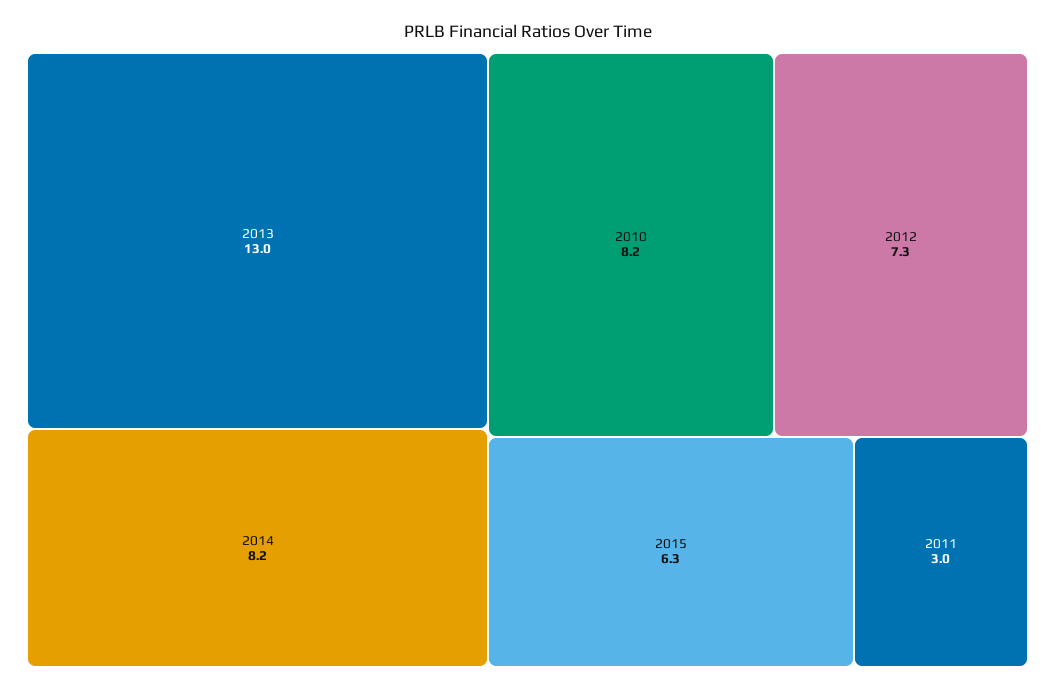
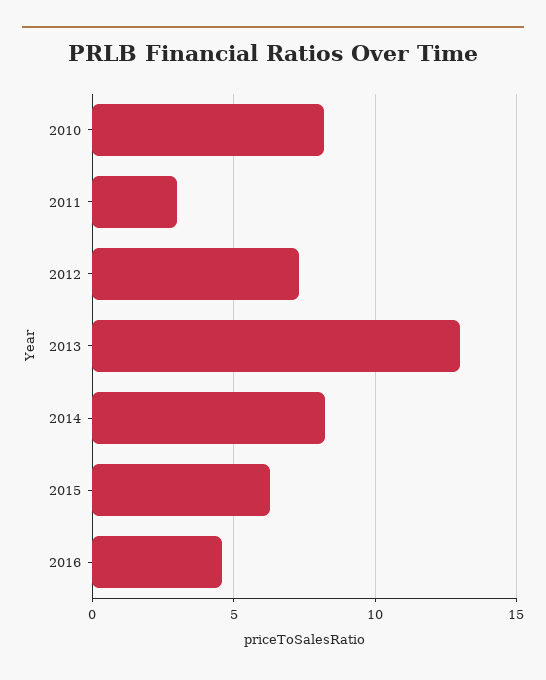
2016: none -> 4.5

